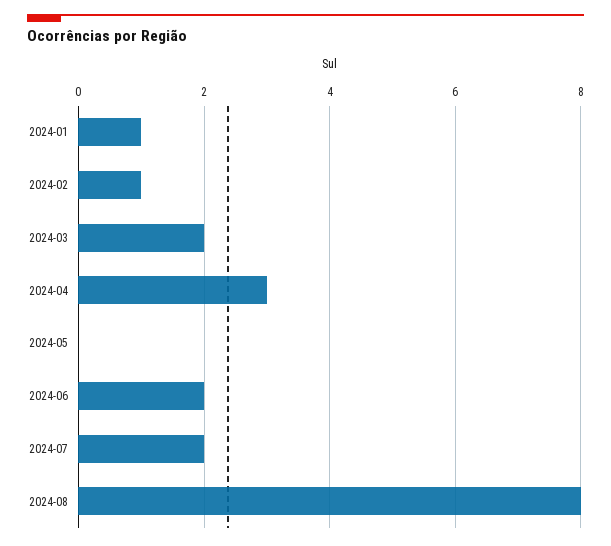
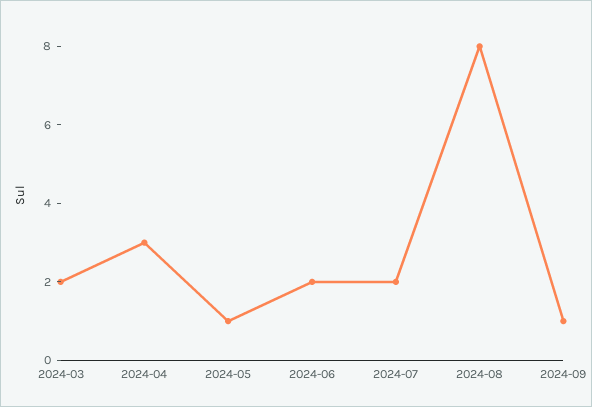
2024-01: 1 -> none
2024-02: 1 -> none
2024-05: 0 -> 1
2024-09: none -> 1

